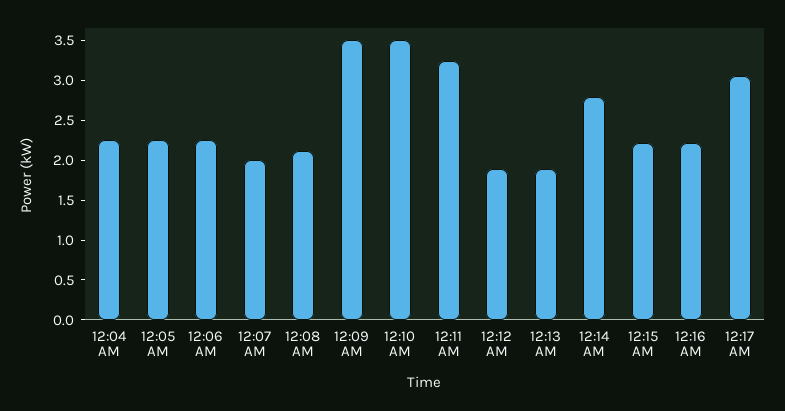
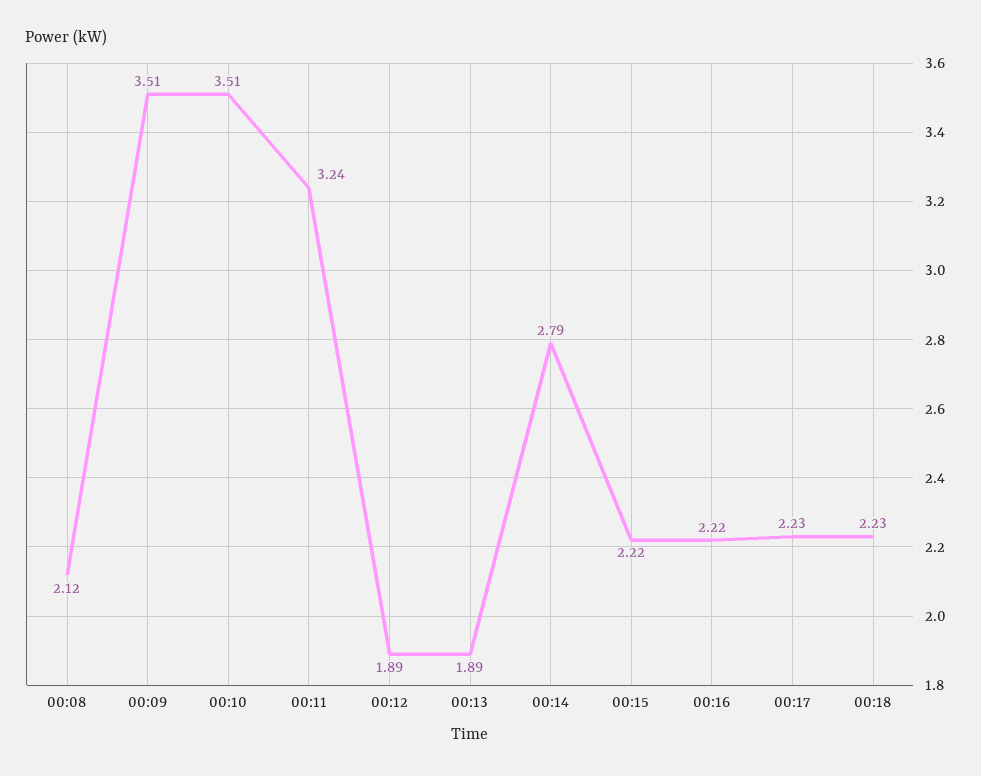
12:04 AM: 2.25 -> none
12:05 AM: 2.25 -> none
12:06 AM: 2.25 -> none
12:07 AM: 2 -> none
12:17 AM: 3 -> 2.23
00:18: none -> 2.23

